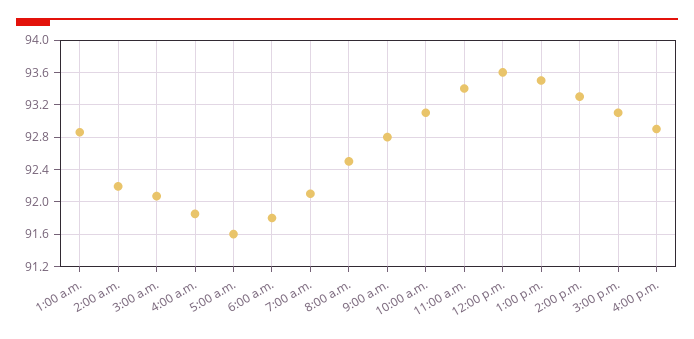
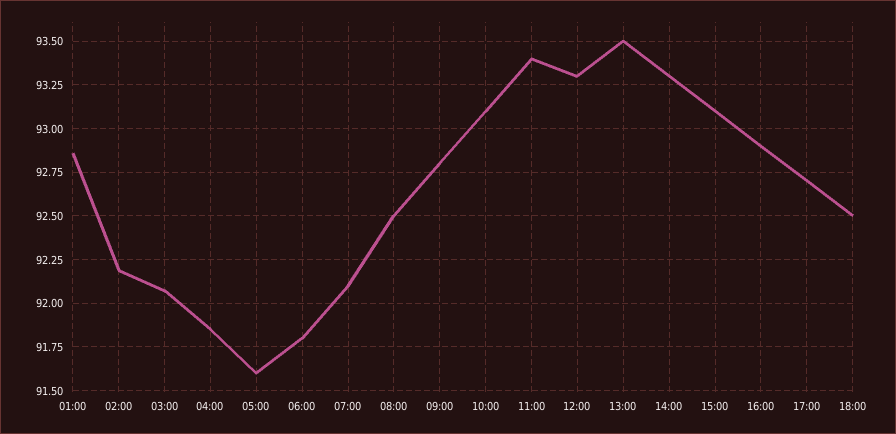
12:00 p.m.: 93.6 -> 93.3
17:00: none -> 92.7
18:00: none -> 92.5

